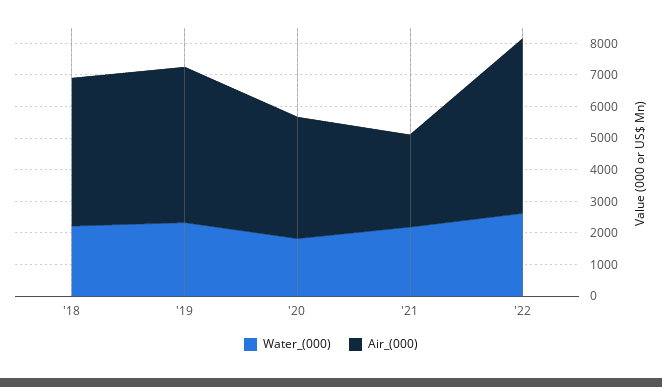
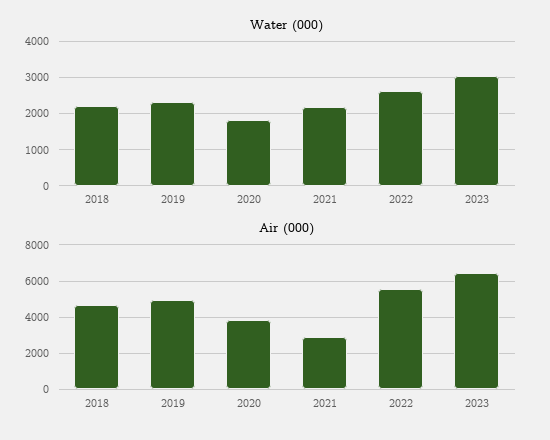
Water_(000), 2023: none -> 3000
Air_(000), 2023: none -> 6500

